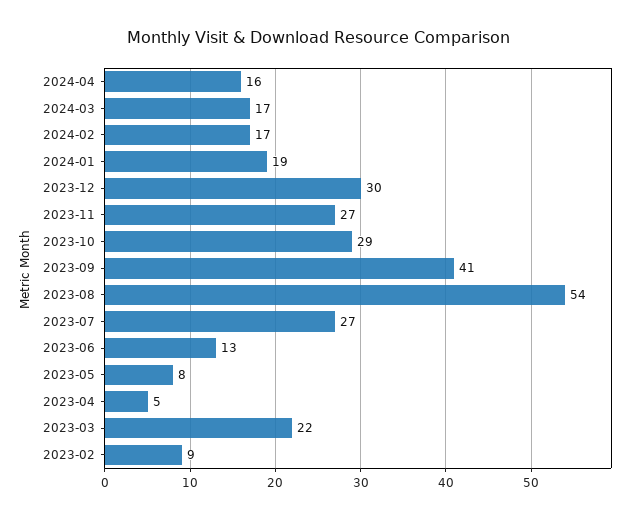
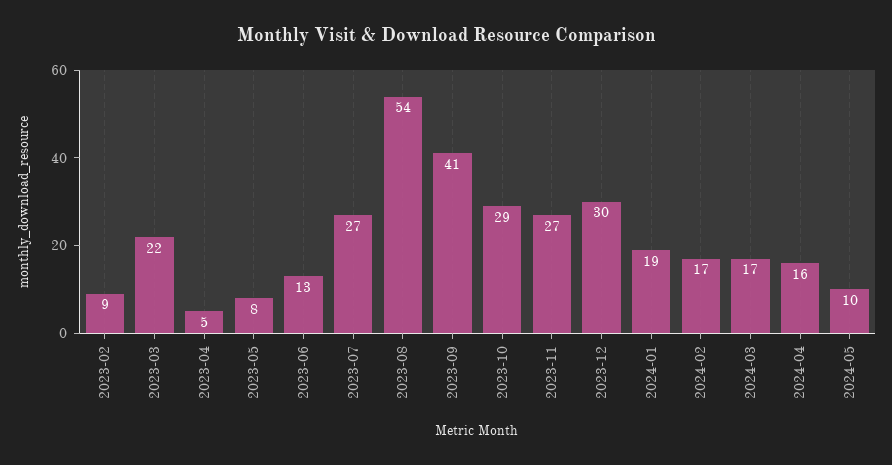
2024-05: none -> 10

